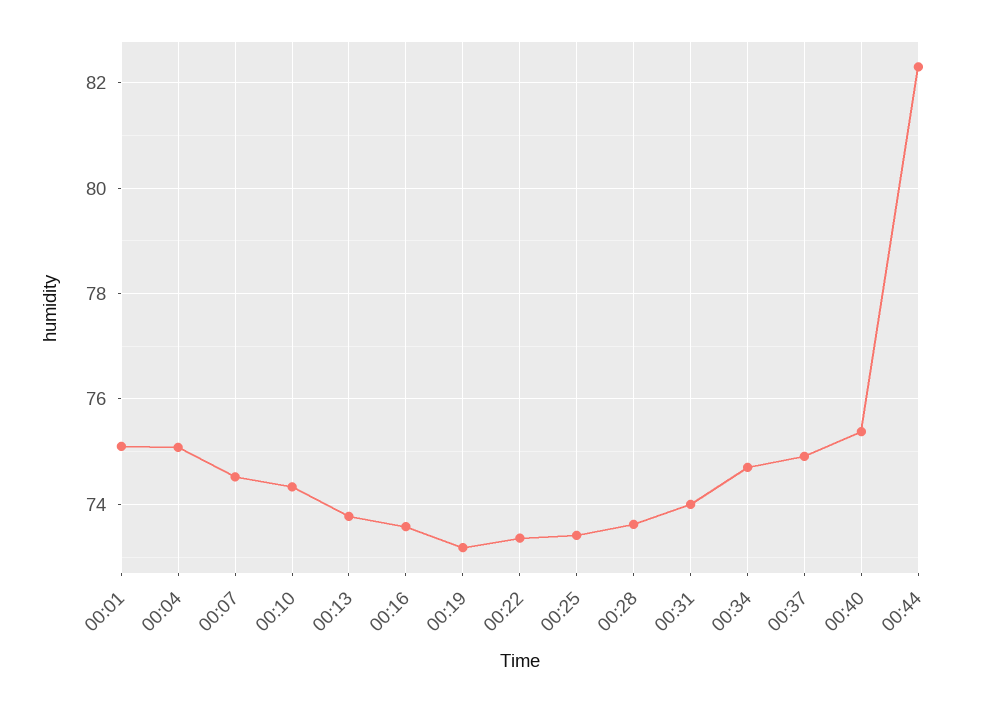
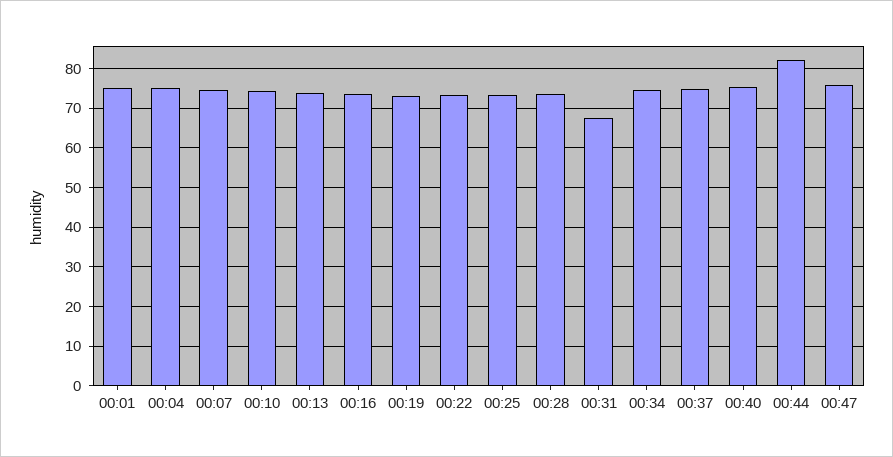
00:31: 74 -> 68
00:47: none -> 76

